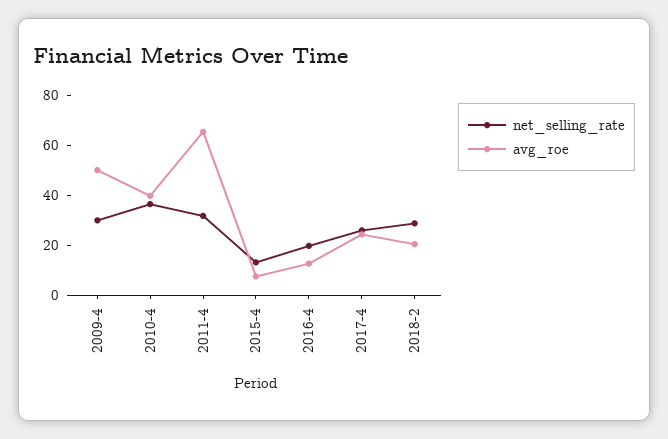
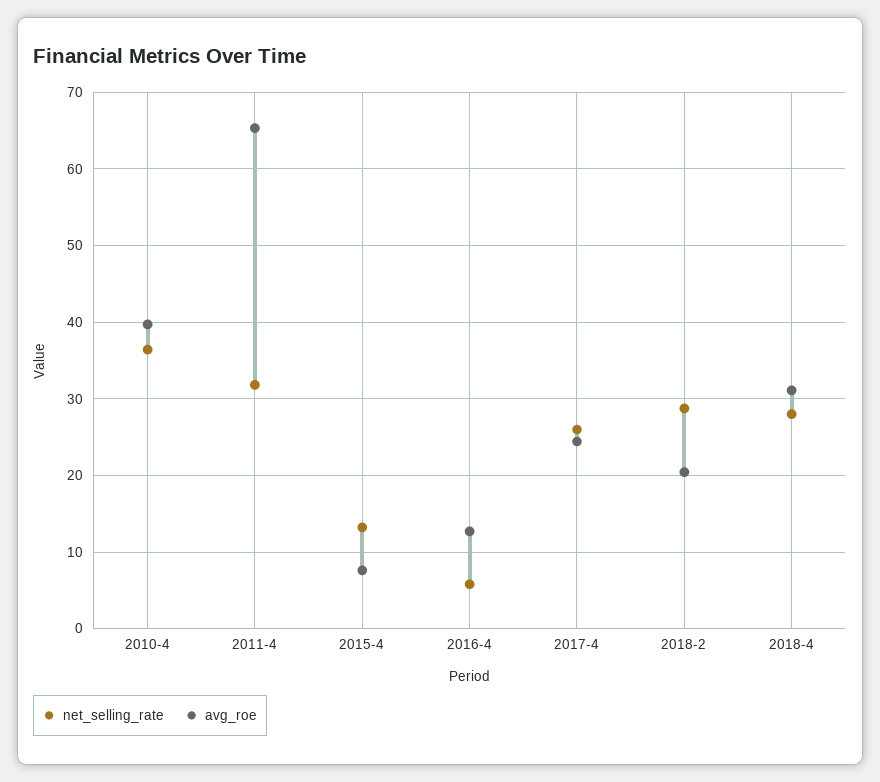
net_selling_rate, 2009-4: 30 -> none
avg_roe, 2009-4: 50 -> none
net_selling_rate, 2016-4: 20 -> 6
net_selling_rate, 2018-4: none -> 28
avg_roe, 2018-4: none -> 31

